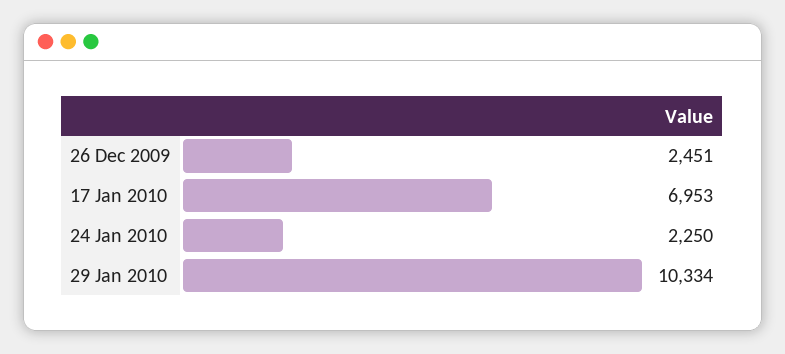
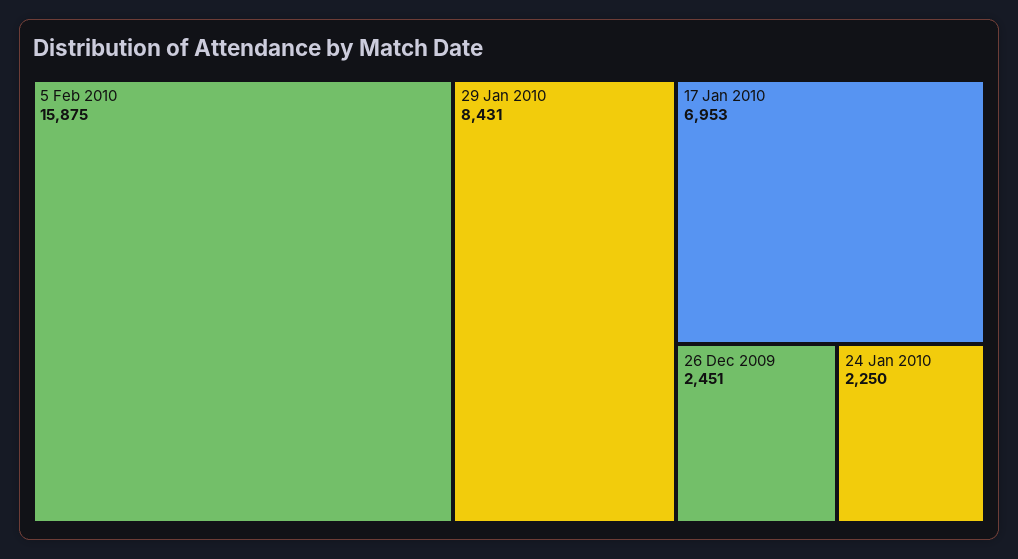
29 Jan 2010: 10334 -> 8431
5 Feb 2010: none -> 15875

